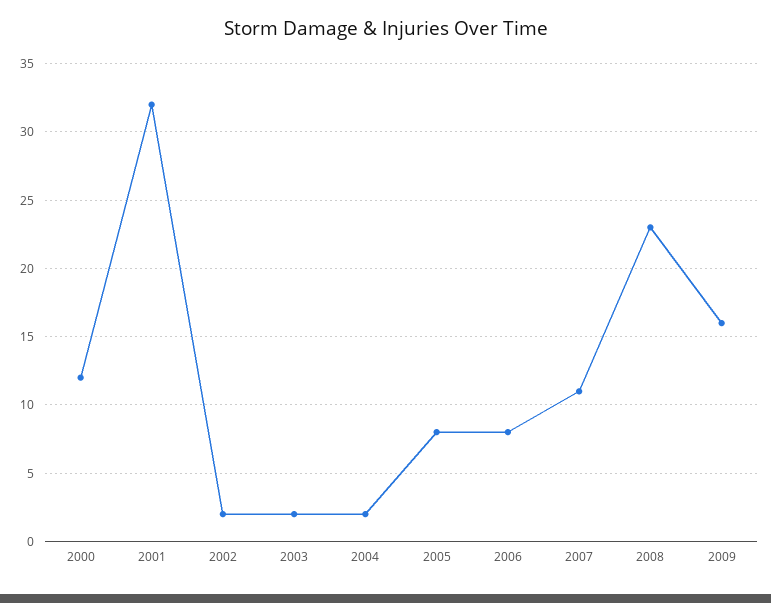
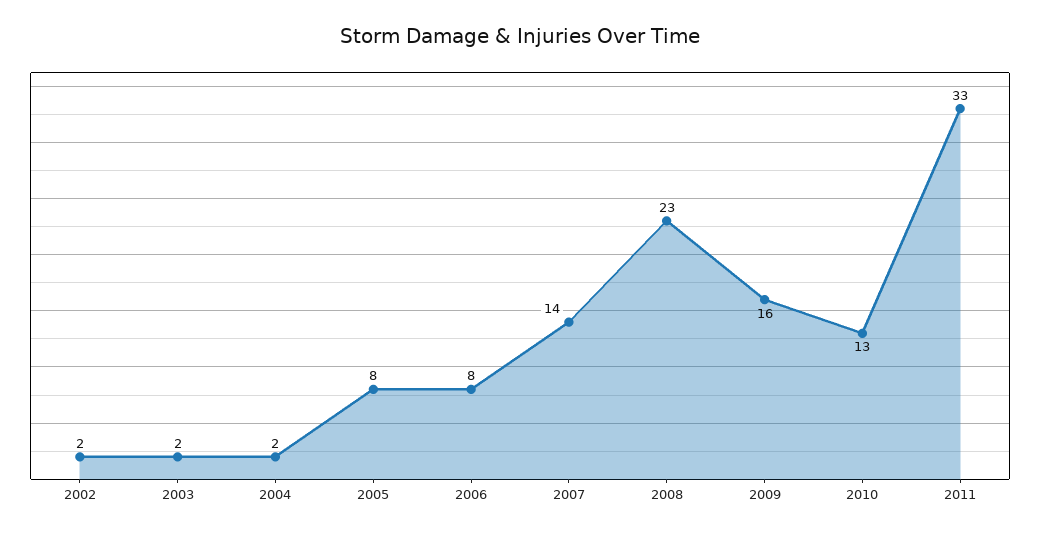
2000: 12 -> none
2001: 32 -> none
2007: 11 -> 14
2010: none -> 13
2011: none -> 33

